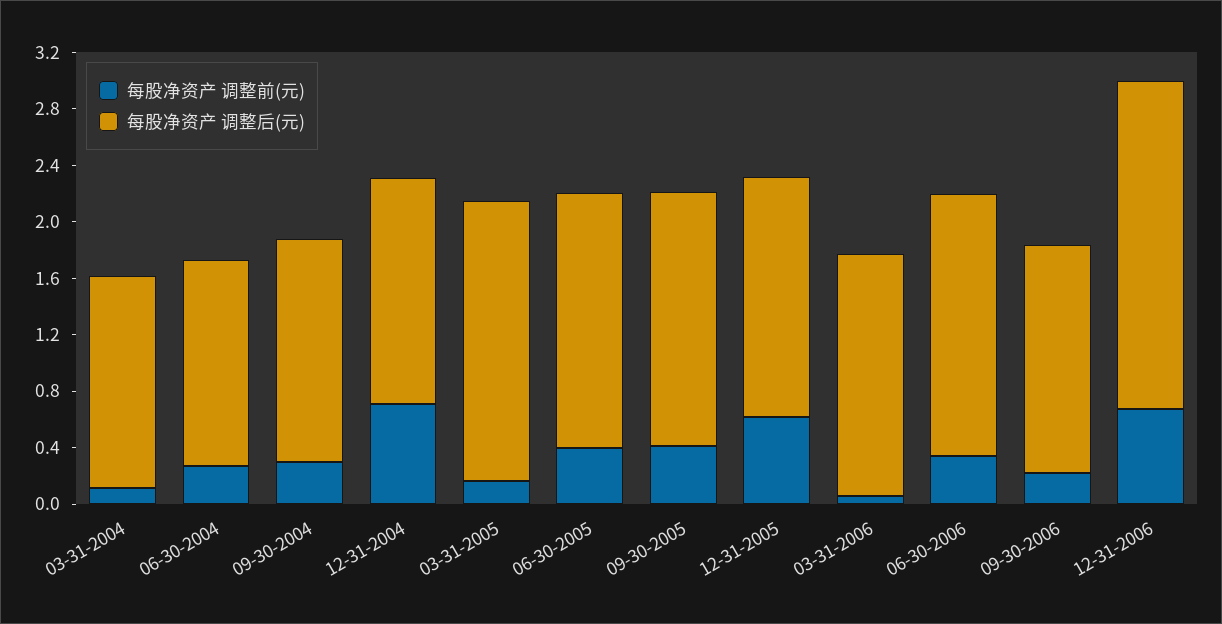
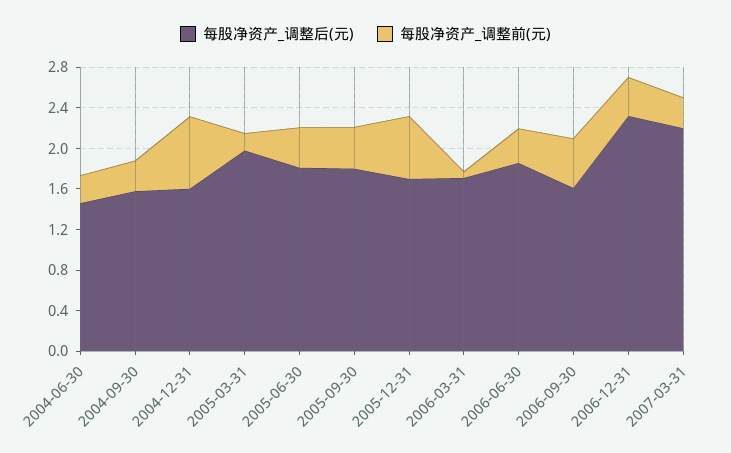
每股净资产 调整前(元), 03-31-2004: 0.1 -> none
每股净资产 调整后(元), 03-31-2004: 1.5 -> none
每股净资产 调整前(元), 09-30-2006: 0.2 -> 0.5
每股净资产 调整前(元), 12-31-2006: 0.7 -> 0.4
每股净资产 调整后(元), 2007-03-31: none -> 2.2
每股净资产 调整前(元), 2007-03-31: none -> 0.3

